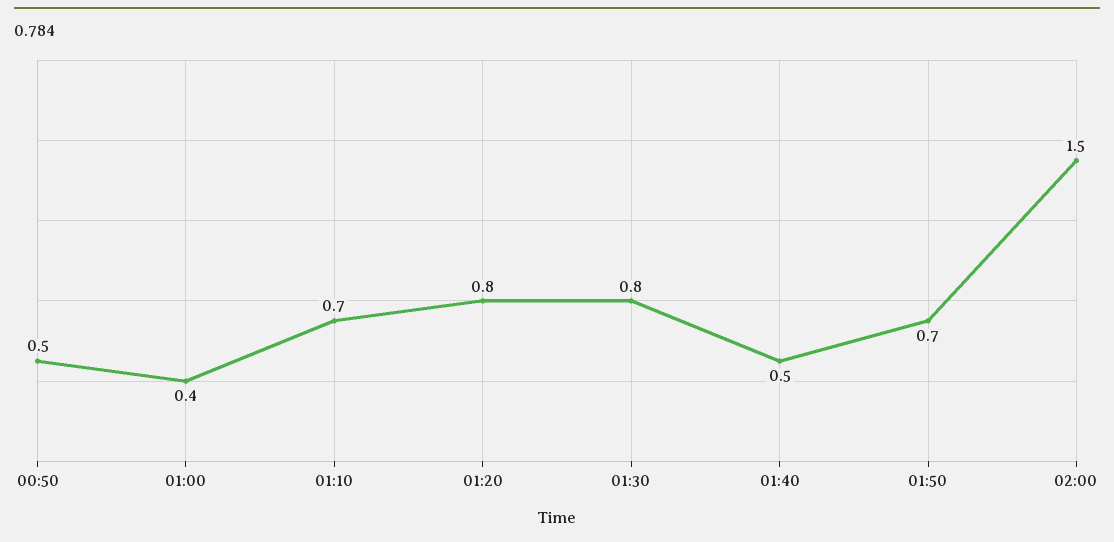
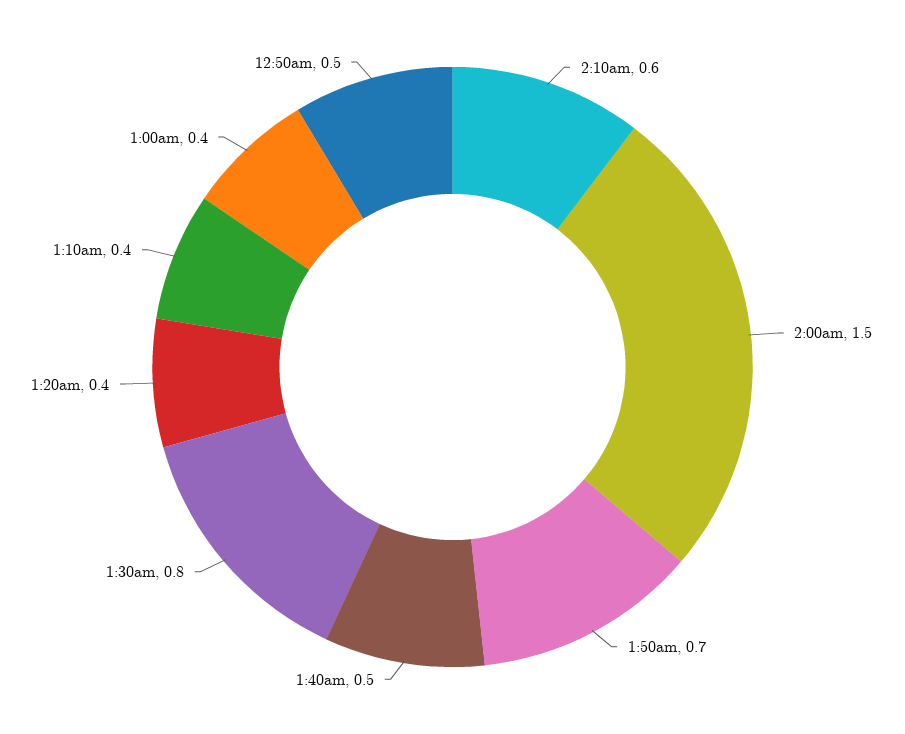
01:10: 0.7 -> 0.4
01:20: 0.8 -> 0.4
2:10am: none -> 0.6

